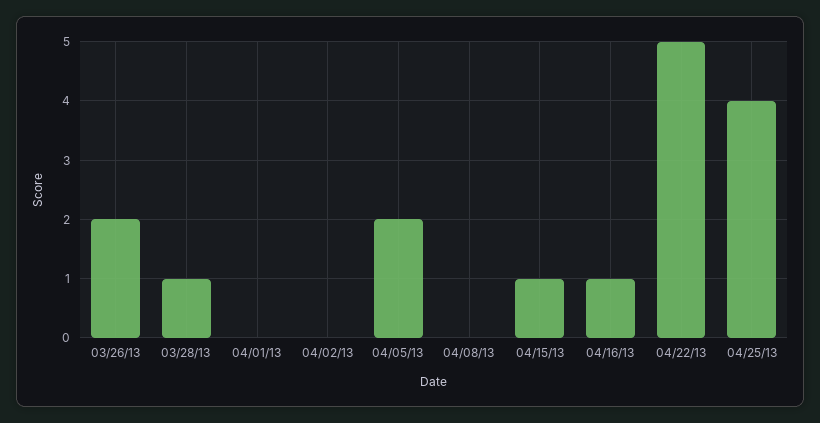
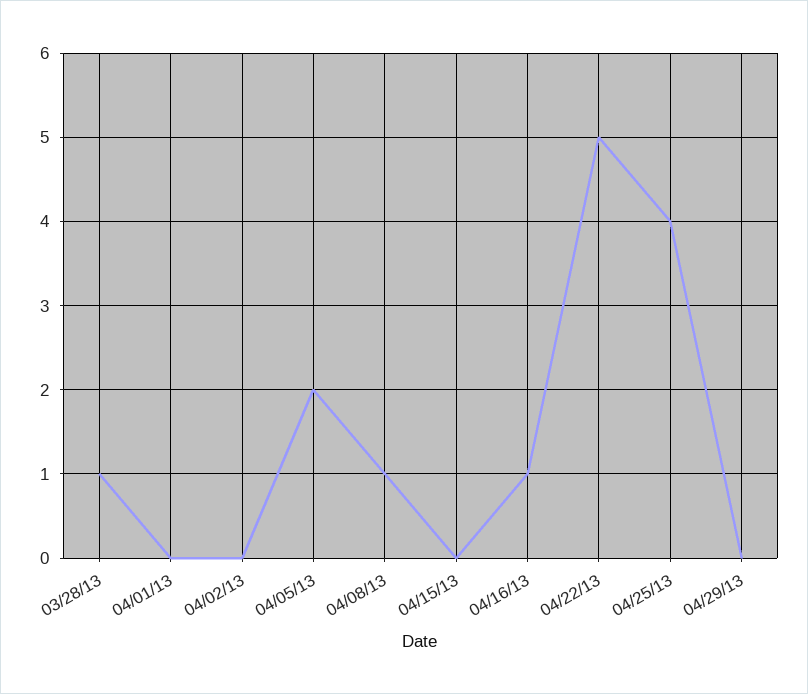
03/26/13: 2 -> none
04/08/13: 0 -> 1
04/15/13: 1 -> 0
04/29/13: none -> 0

